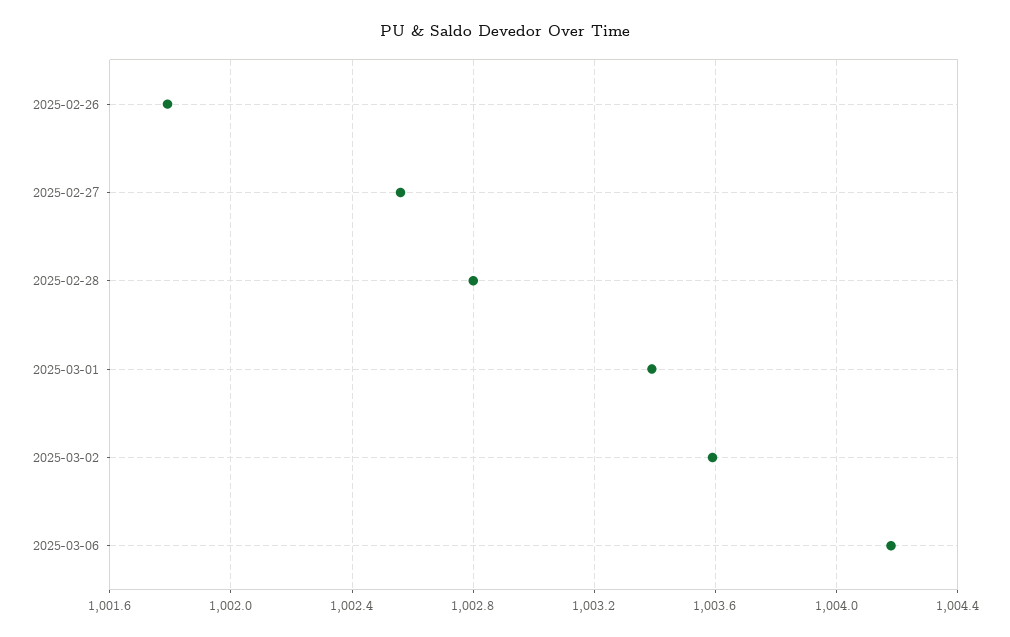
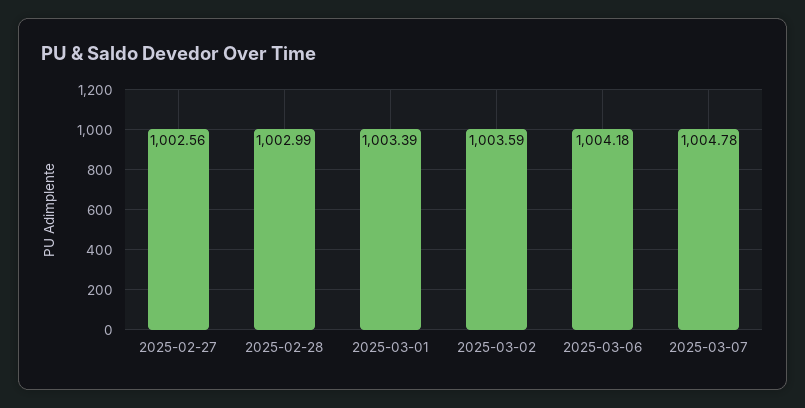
2025-02-26: 1001.8 -> none
2025-02-28: 1002.8 -> 1002.99
2025-03-07: none -> 1004.78

